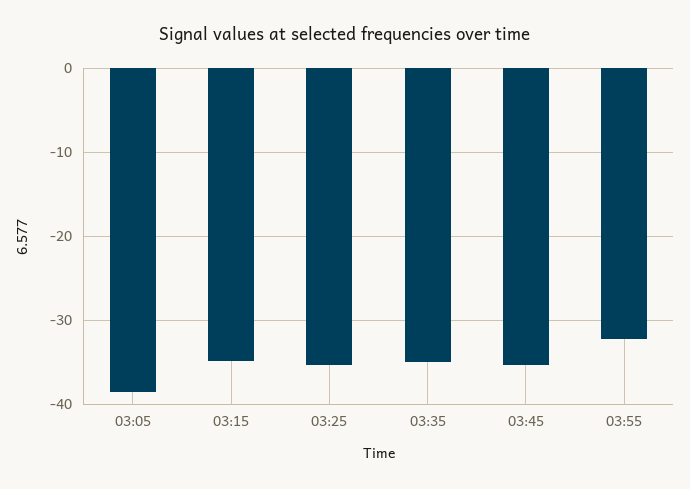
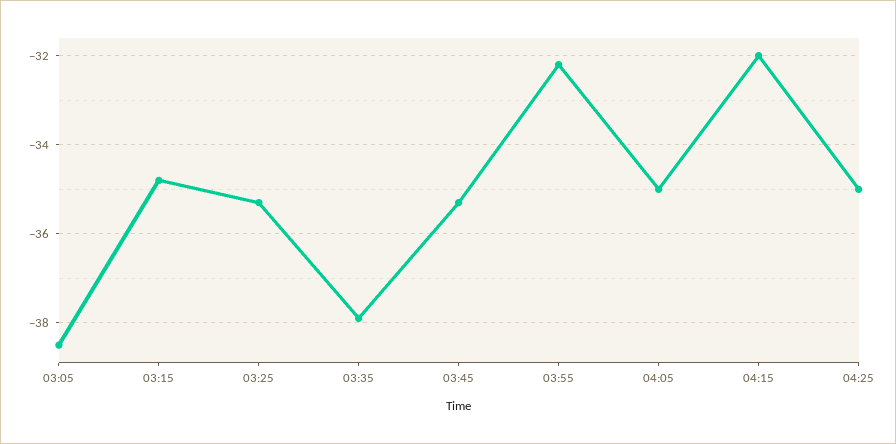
03:35: -35 -> -38
04:05: none -> -35
04:15: none -> -32
04:25: none -> -35

